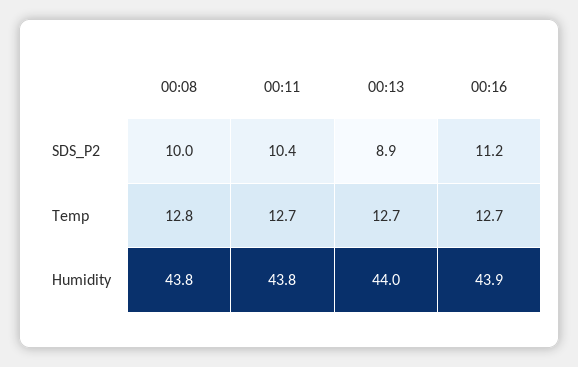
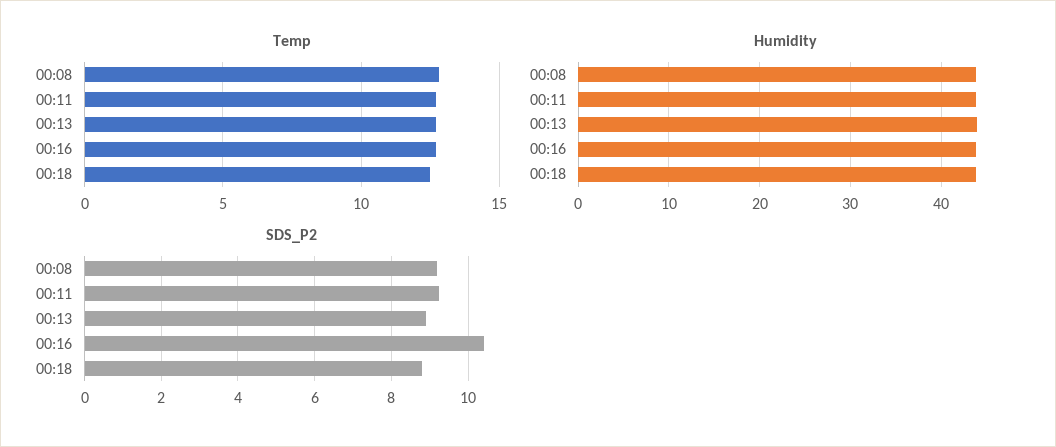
SDS_P2, 00:08: 10 -> 9.2
SDS_P2, 00:11: 10.4 -> 9.2
SDS_P2, 00:16: 11.2 -> 10.4
Temp, 00:18: none -> 12.5
Humidity, 00:18: none -> 44
SDS_P2, 00:18: none -> 8.8

